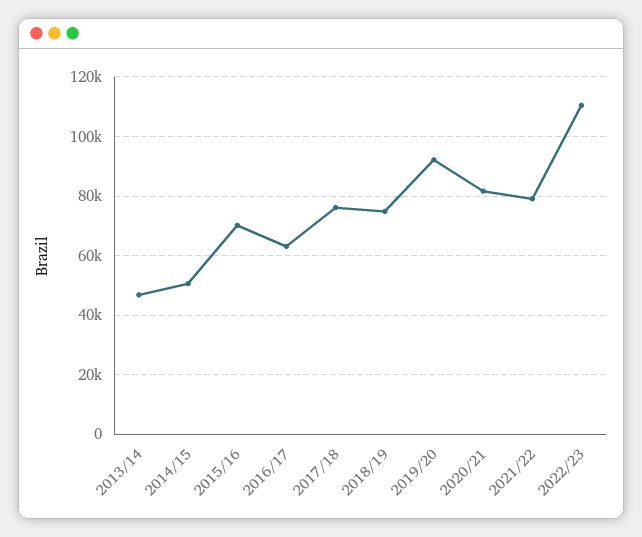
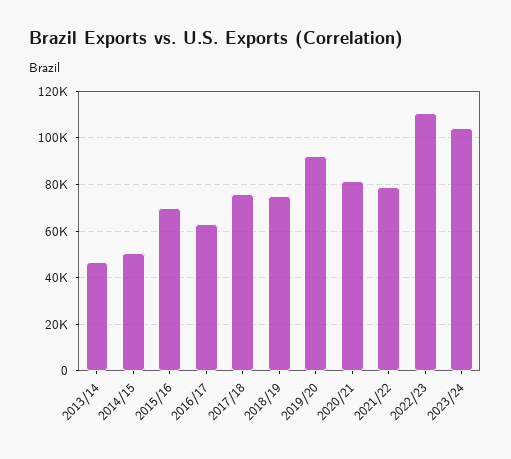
2023/24: none -> 105000

